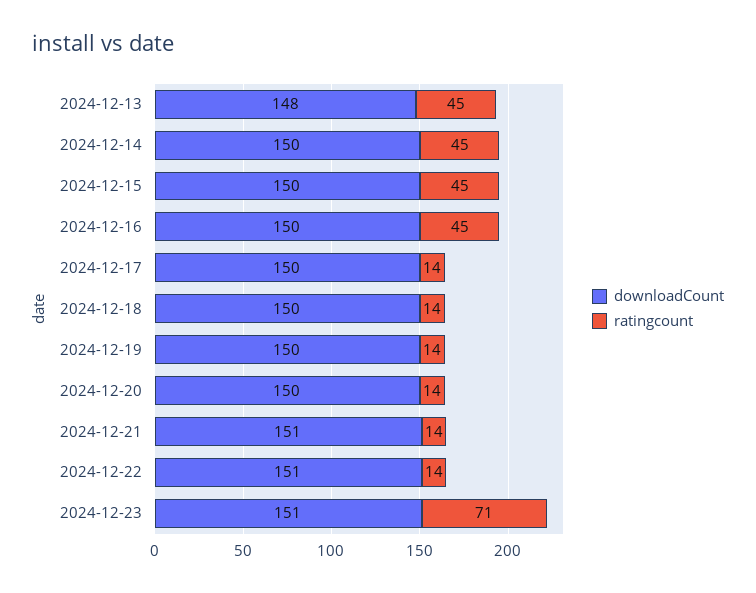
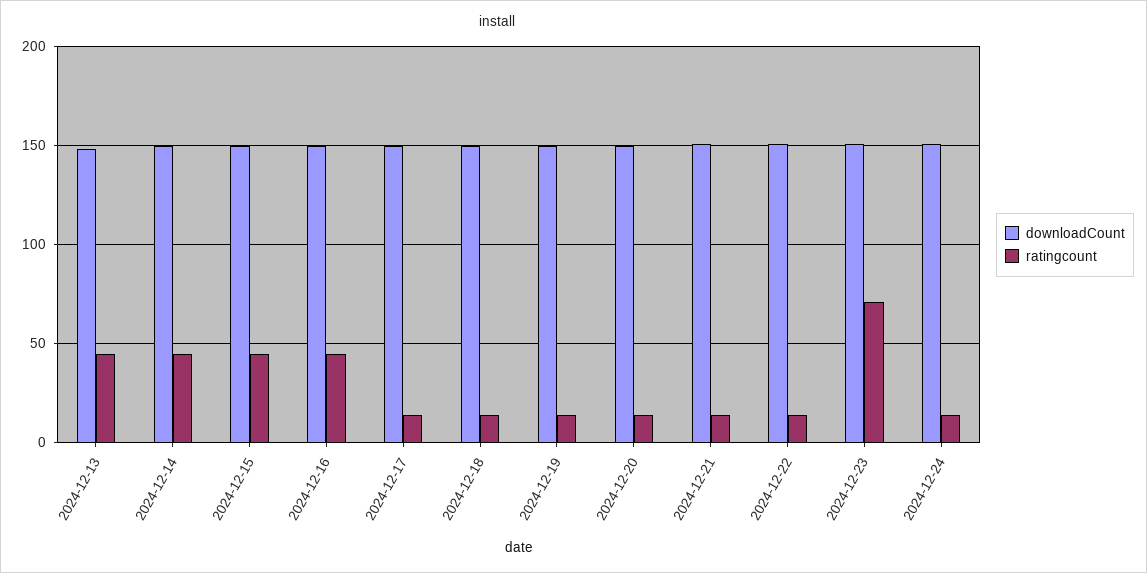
downloadCount, 2024-12-24: none -> 150
ratingcount, 2024-12-24: none -> 15

